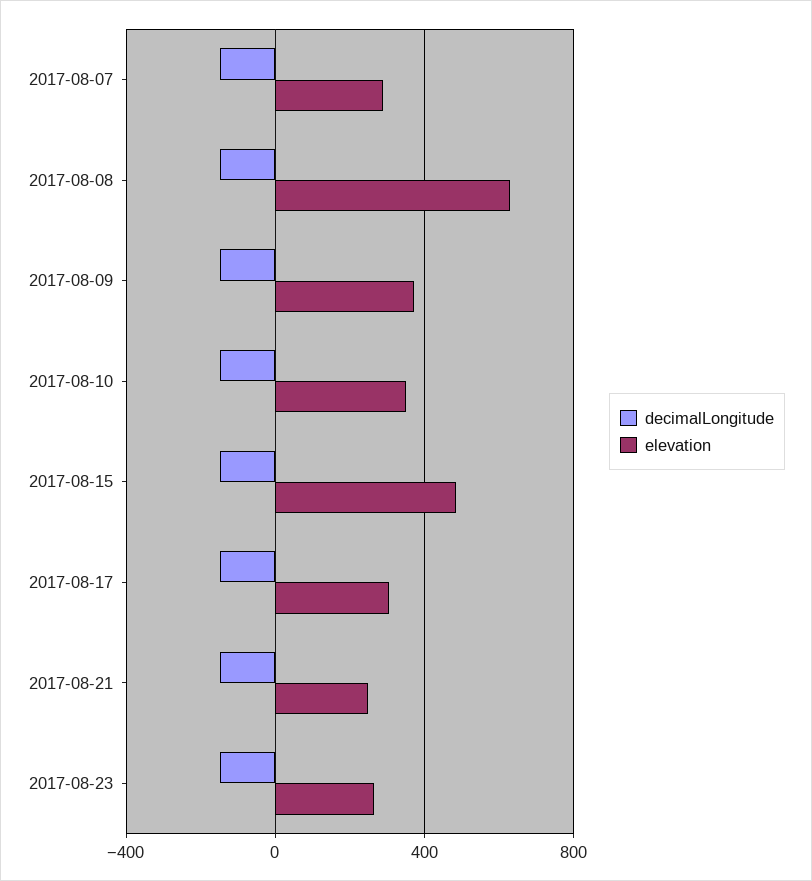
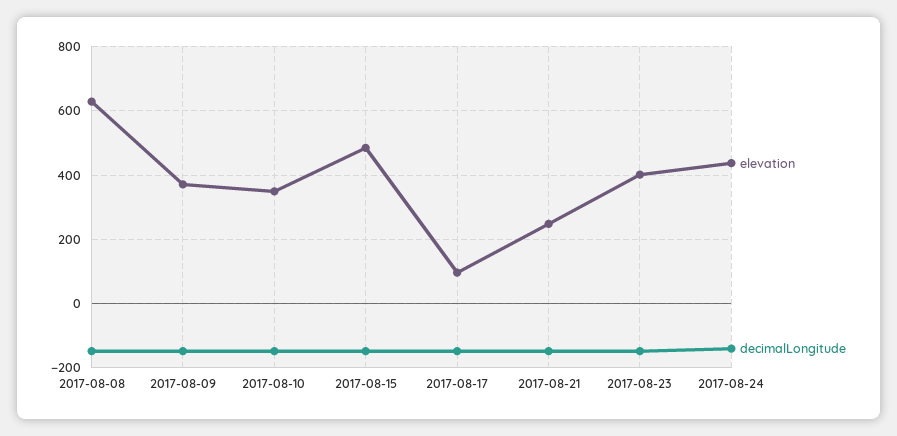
decimalLongitude, 2017-08-07: -150 -> none
elevation, 2017-08-07: 300 -> none
elevation, 2017-08-17: 300 -> 100
elevation, 2017-08-23: 250 -> 400
elevation, 2017-08-24: none -> 440
decimalLongitude, 2017-08-24: none -> -140

